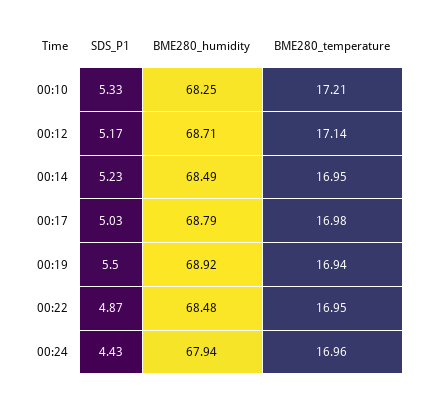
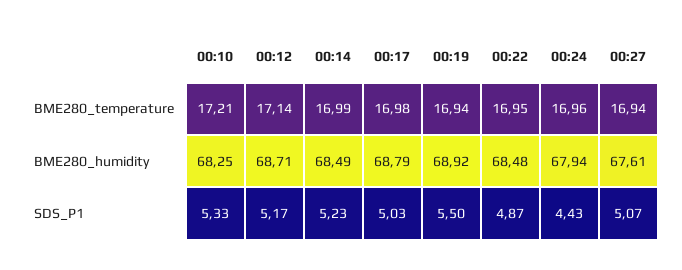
BME280_temperature, 00:14: 16.95 -> 16.99
BME280_temperature, 00:27: none -> 16.94
BME280_humidity, 00:27: none -> 67.61
SDS_P1, 00:27: none -> 5.07

